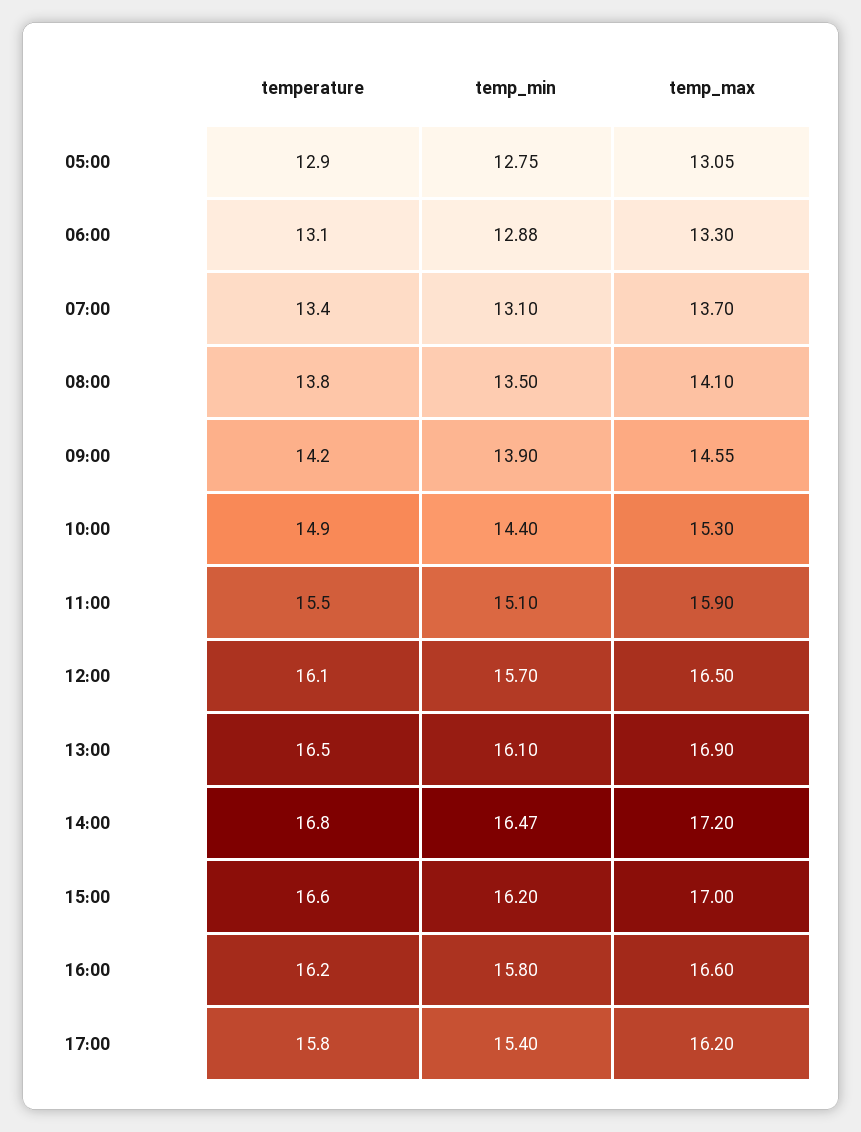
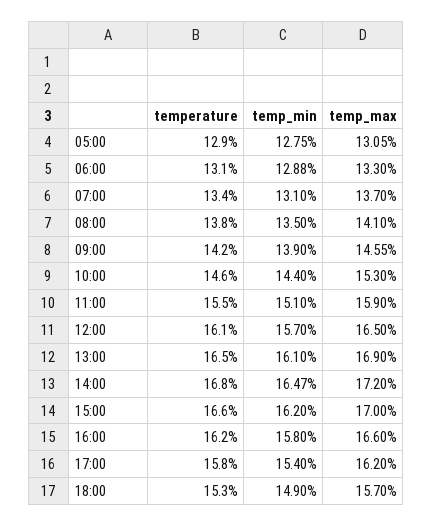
temperature, 10:00: 14.9 -> 14.6
temperature, 18:00: none -> 15.3
temp_min, 18:00: none -> 14.9
temp_max, 18:00: none -> 15.7

